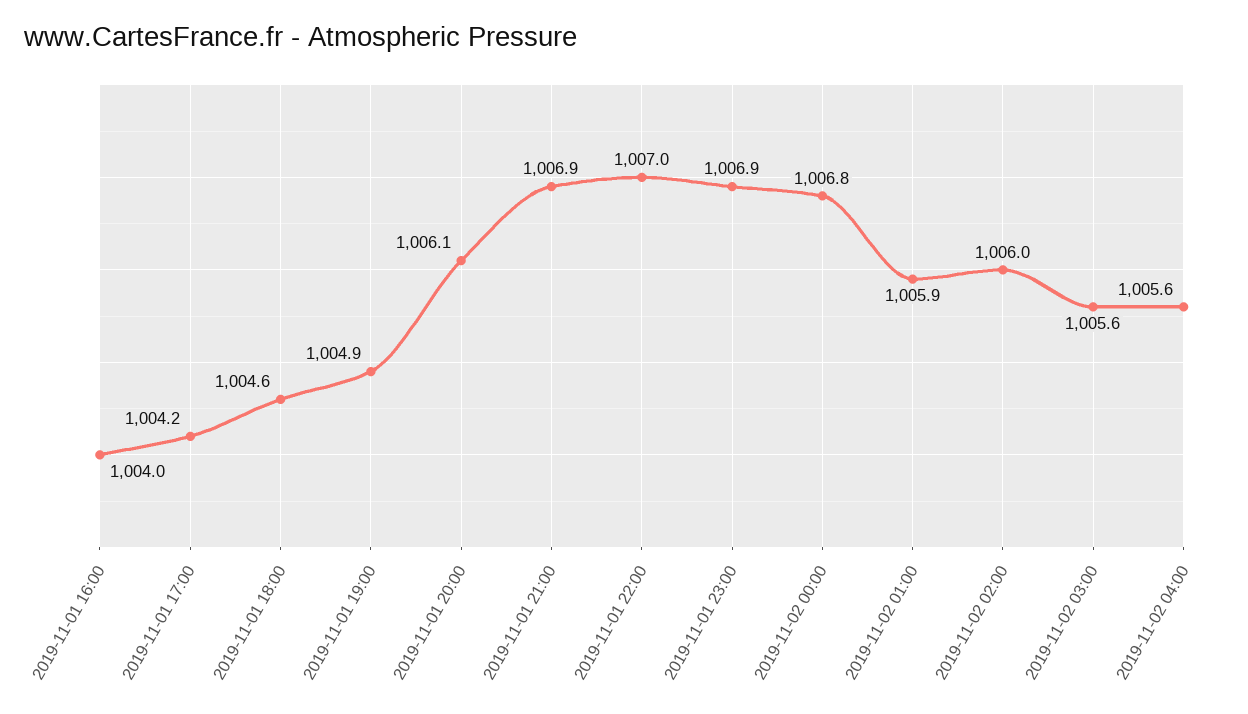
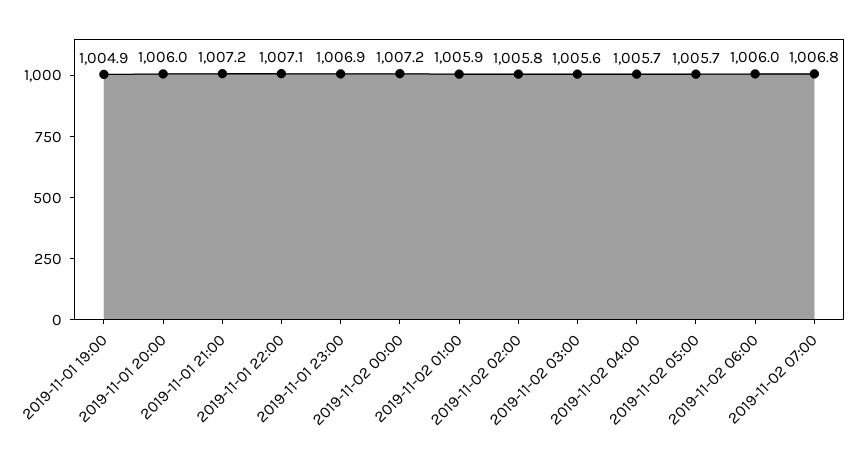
2019-11-01 16:00: 1004 -> none
2019-11-01 17:00: 1004.2 -> none
2019-11-01 18:00: 1004.6 -> none
2019-11-01 20:00: 1006.1 -> 1006
2019-11-01 21:00: 1006.9 -> 1007.2
2019-11-01 22:00: 1007 -> 1007.1
2019-11-02 00:00: 1006.8 -> 1007.2
2019-11-02 02:00: 1006 -> 1005.8
2019-11-02 04:00: 1005.6 -> 1005.7
2019-11-02 05:00: none -> 1005.7
2019-11-02 06:00: none -> 1006
2019-11-02 07:00: none -> 1006.8

